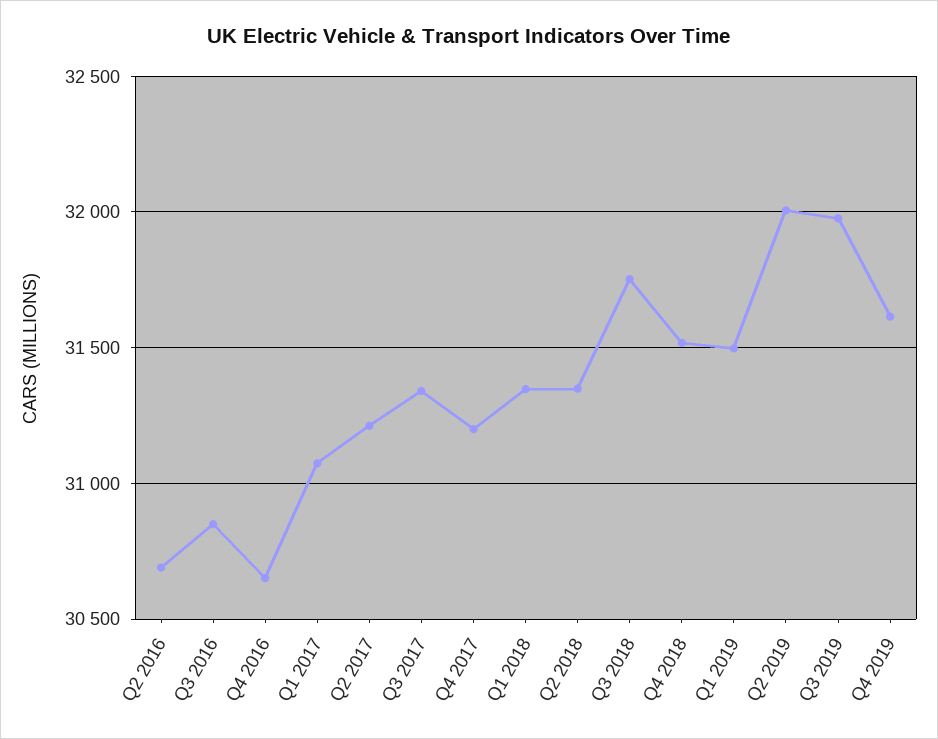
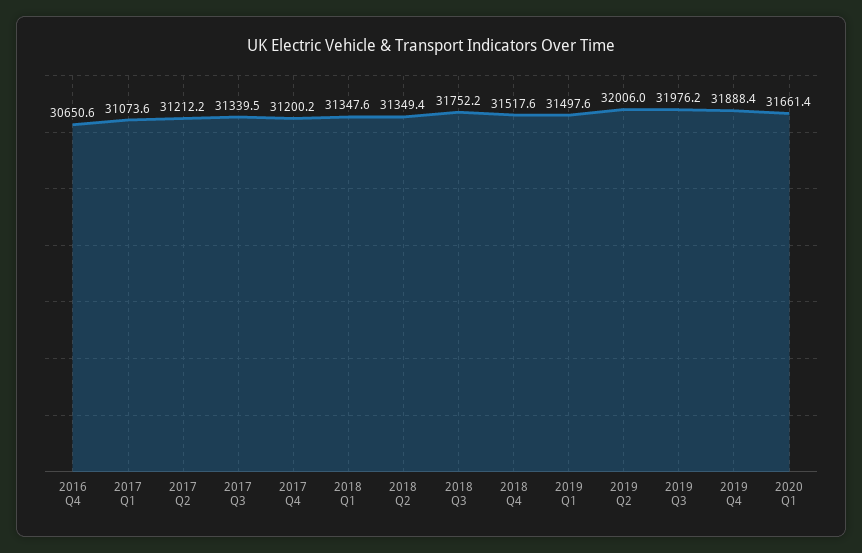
Q2 2016: 30700 -> none
Q3 2016: 30850 -> none
Q4 2019: 31600 -> 31888.4
2020 Q1: none -> 31661.4

